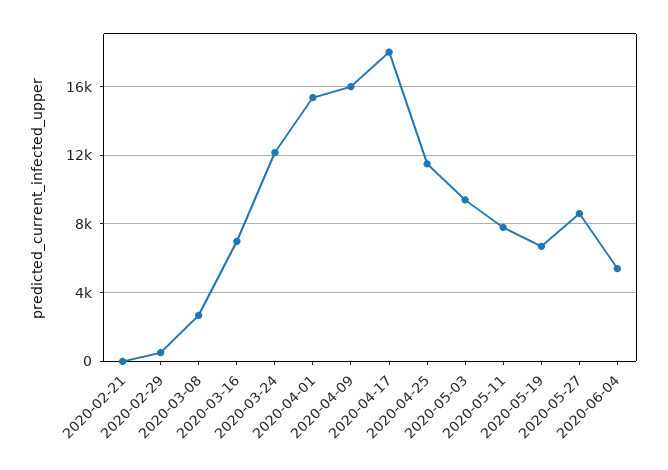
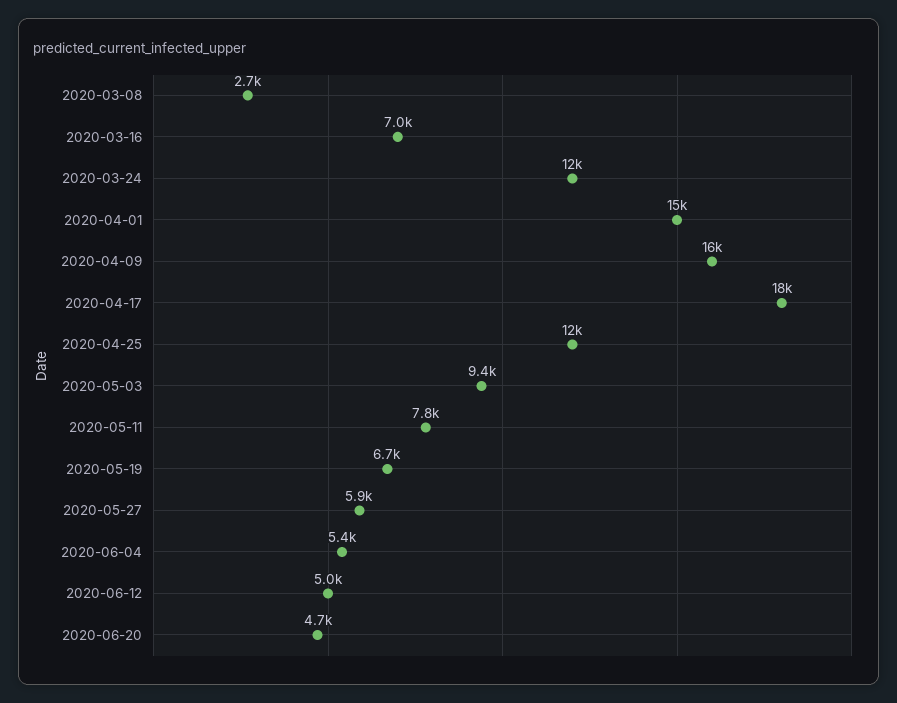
2020-02-21: 0 -> none
2020-02-29: 500 -> none
2020-05-27: 8500 -> 5900
2020-06-12: none -> 5000
2020-06-20: none -> 4700

